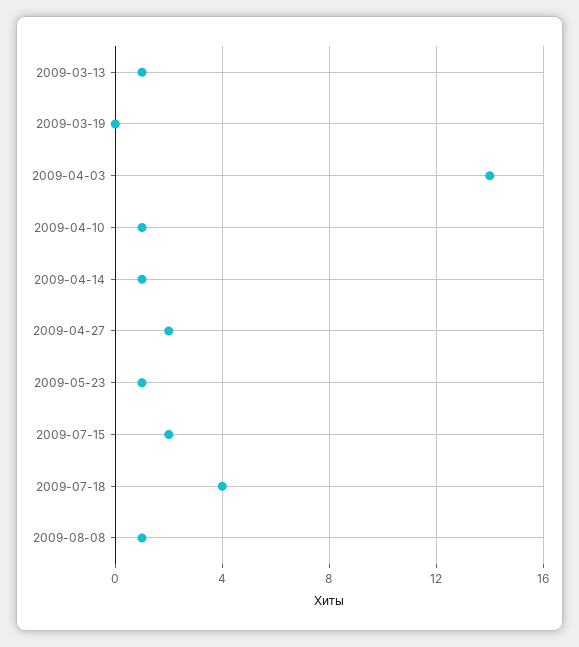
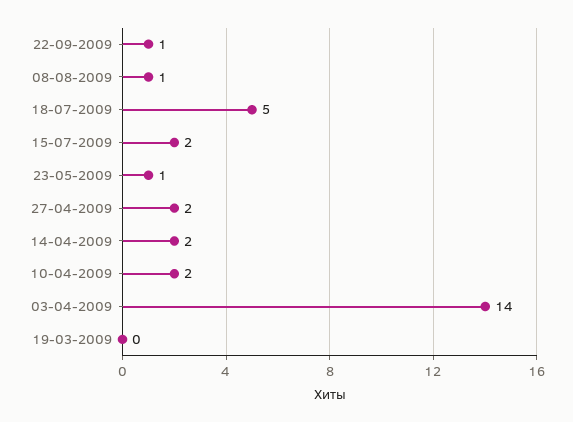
2009-03-13: 1 -> none
2009-04-10: 1 -> 2
2009-04-14: 1 -> 2
2009-07-18: 4 -> 5
22-09-2009: none -> 1

